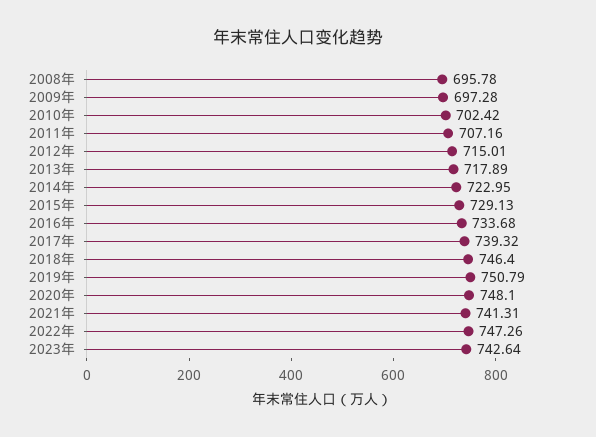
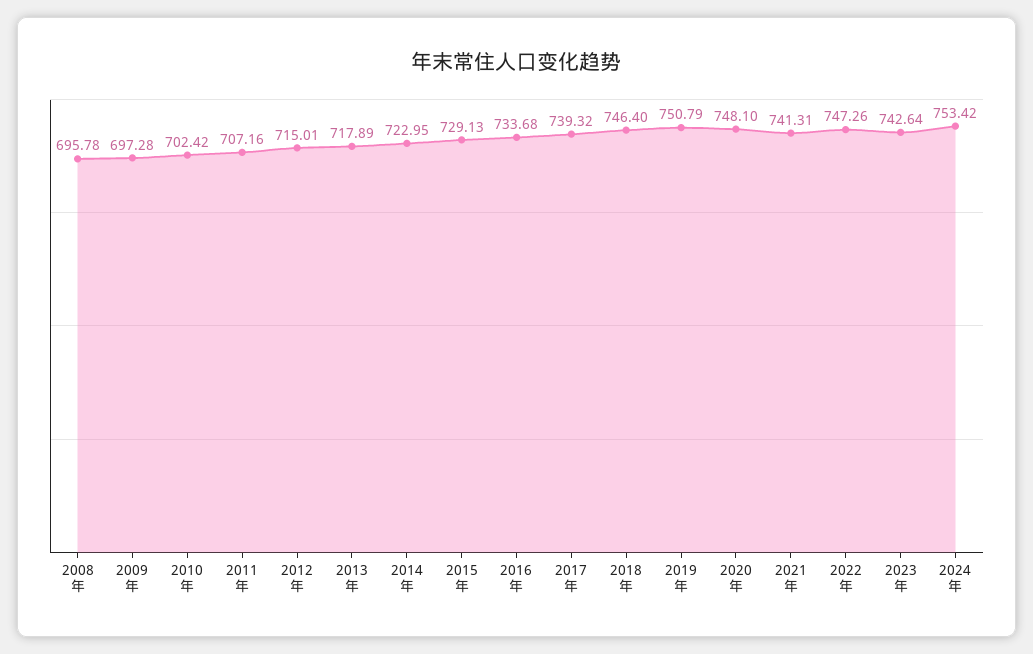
2024年: none -> 753.42

